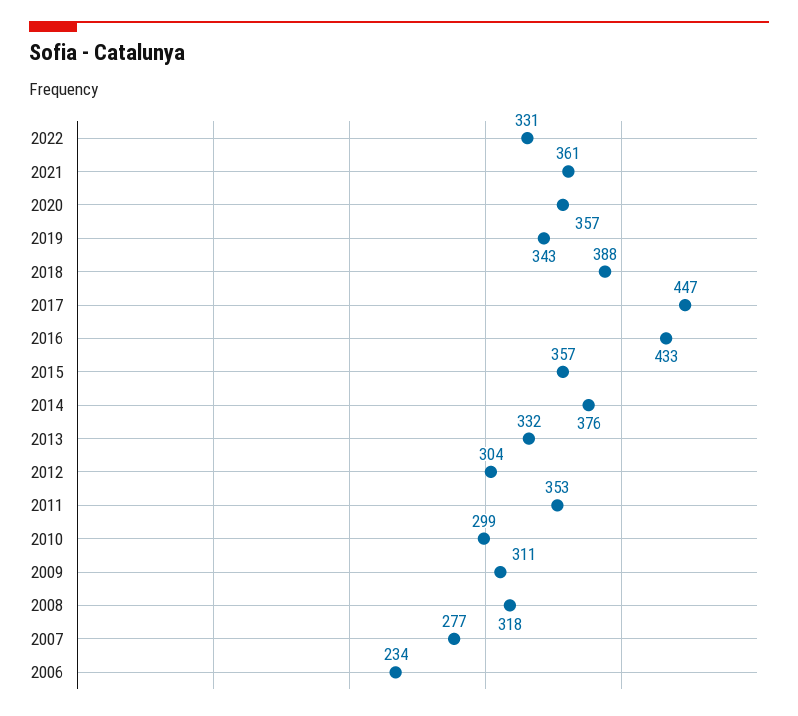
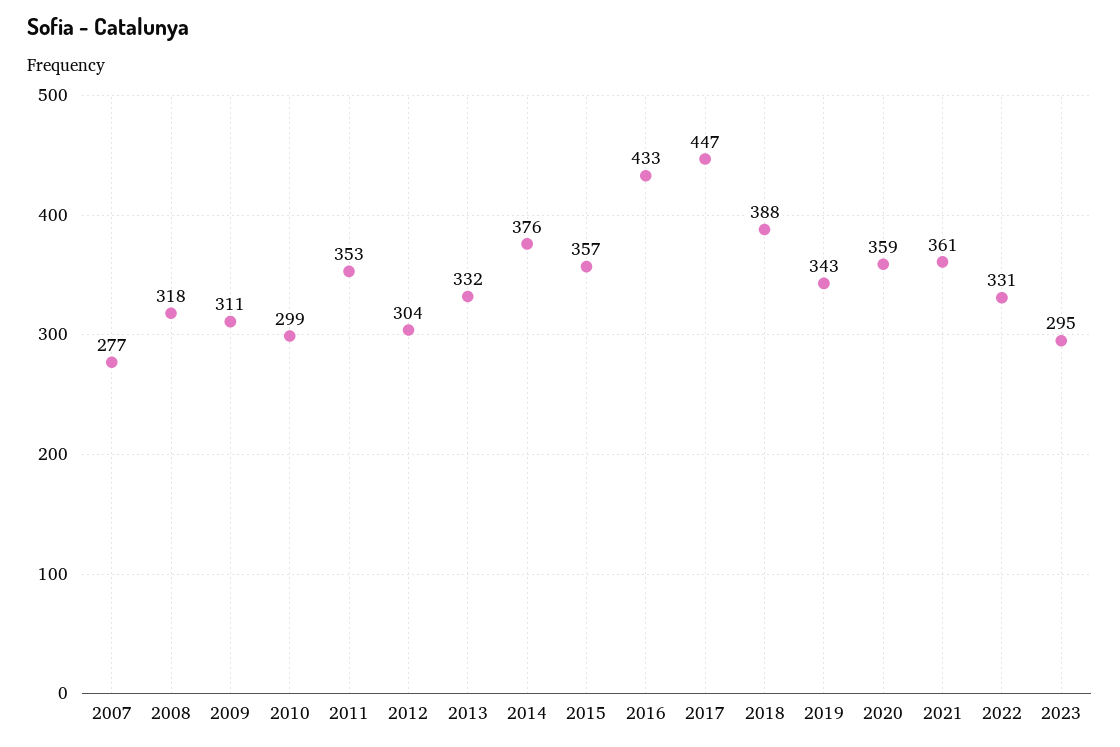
2020: 357 -> 359
2006: 234 -> none
2023: none -> 295

